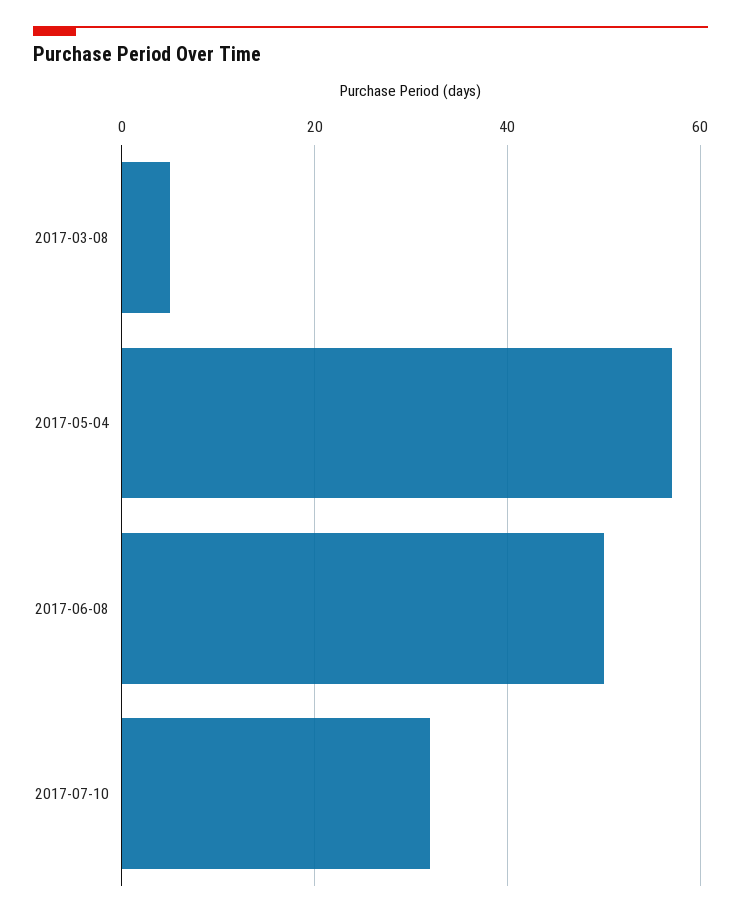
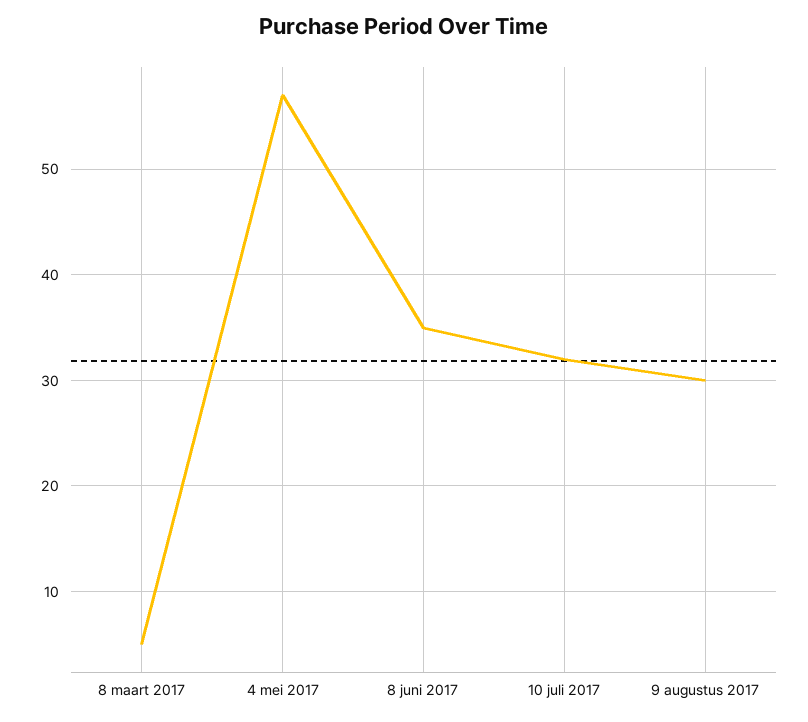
2017-06-08: 50 -> 35
9 augustus 2017: none -> 30

